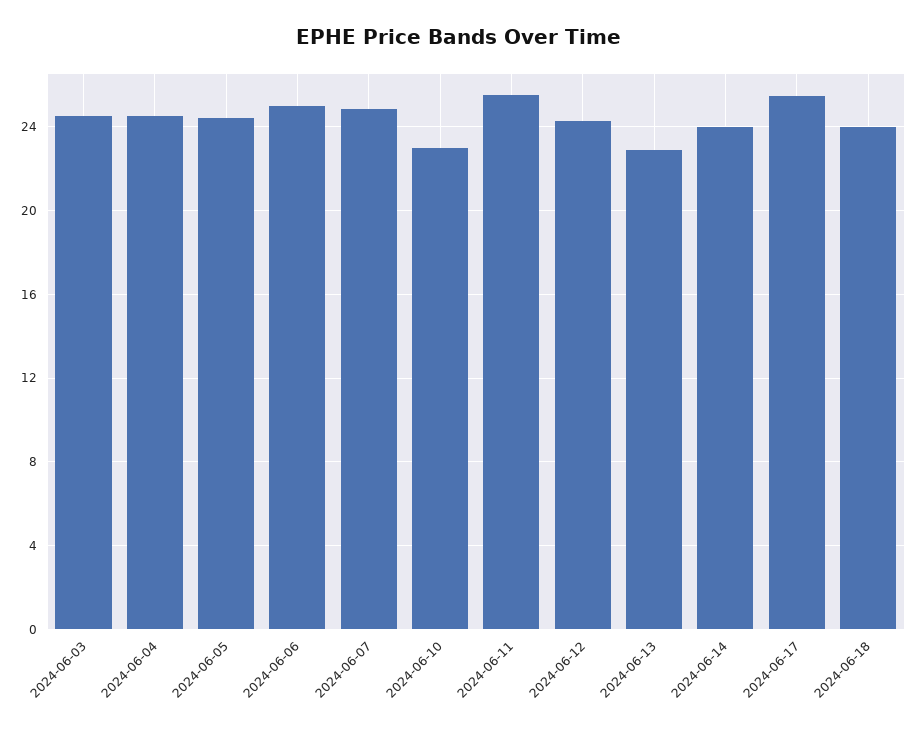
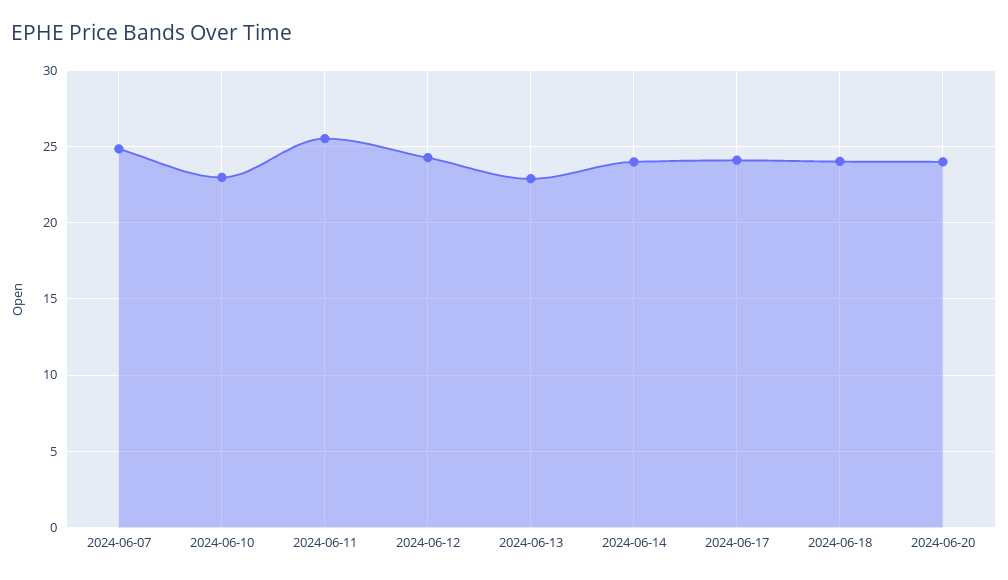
2024-06-03: 24.5 -> none
2024-06-04: 24.5 -> none
2024-06-05: 24.5 -> none
2024-06-06: 25 -> none
2024-06-17: 25.5 -> 24
2024-06-20: none -> 24

